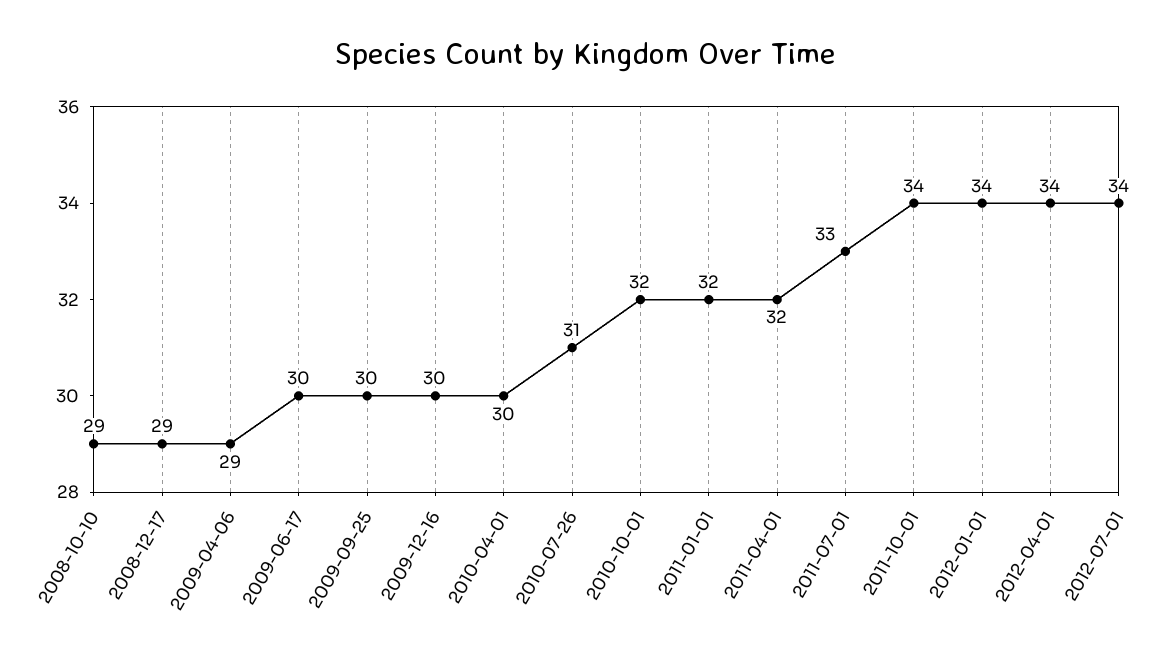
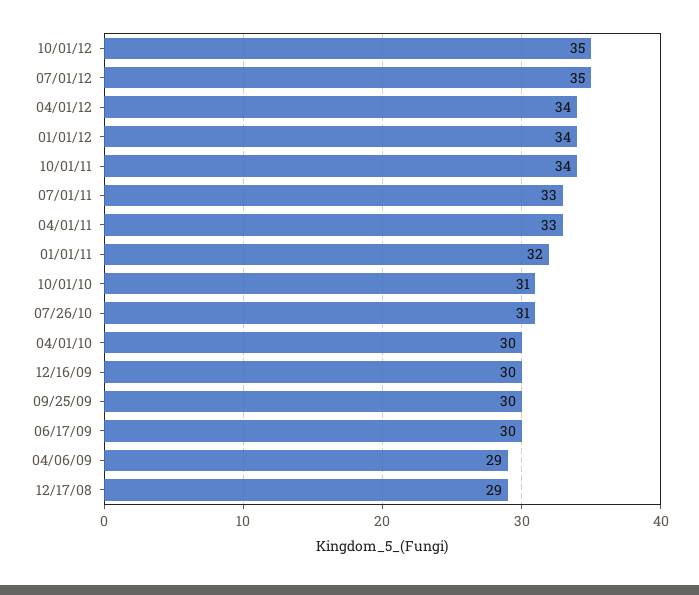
2008-10-10: 29 -> none
2010-10-01: 32 -> 31
2011-04-01: 32 -> 33
2012-07-01: 34 -> 35
10/01/12: none -> 35

